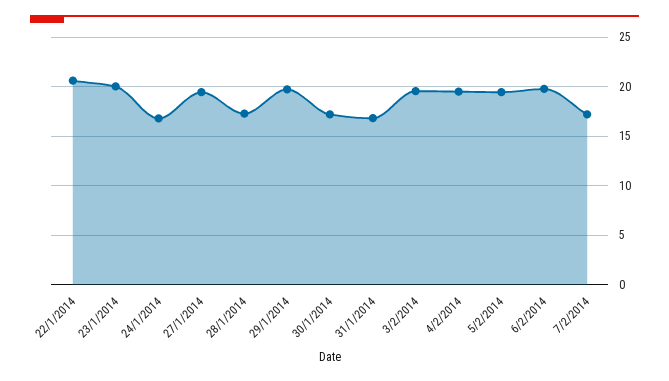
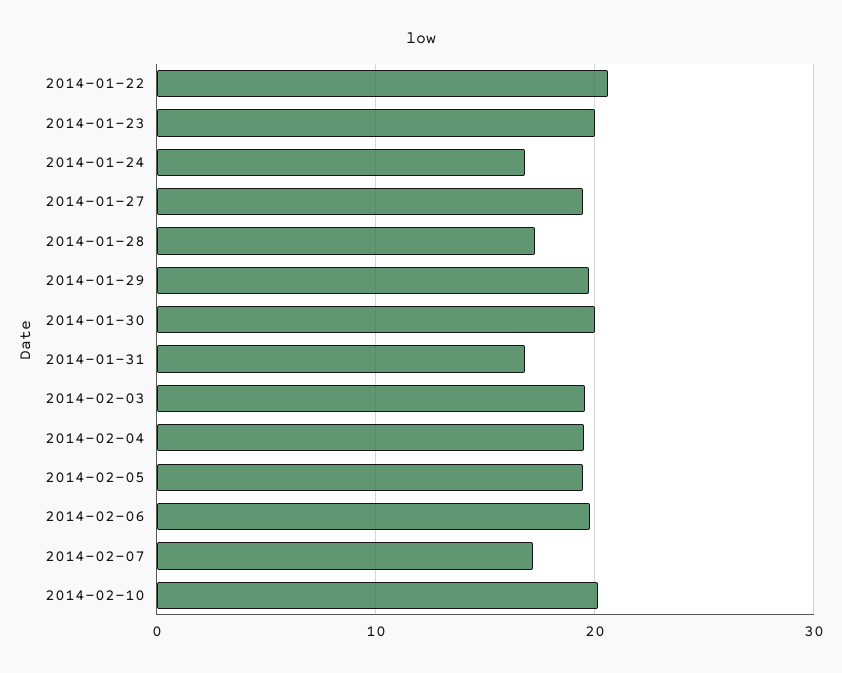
30/1/2014: 17 -> 20
2014-02-10: none -> 20

